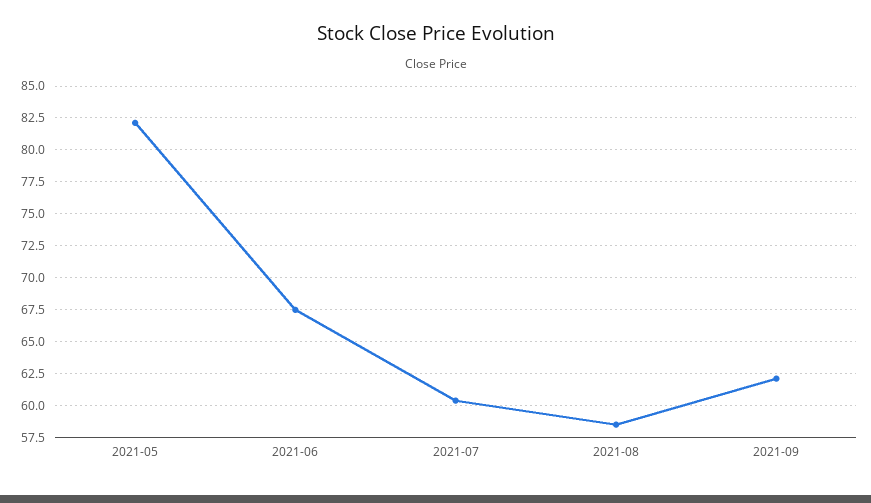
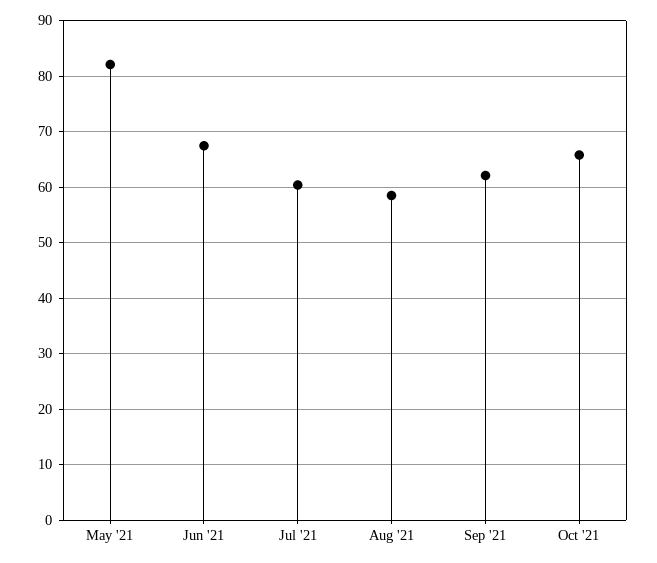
Oct '21: none -> 66

